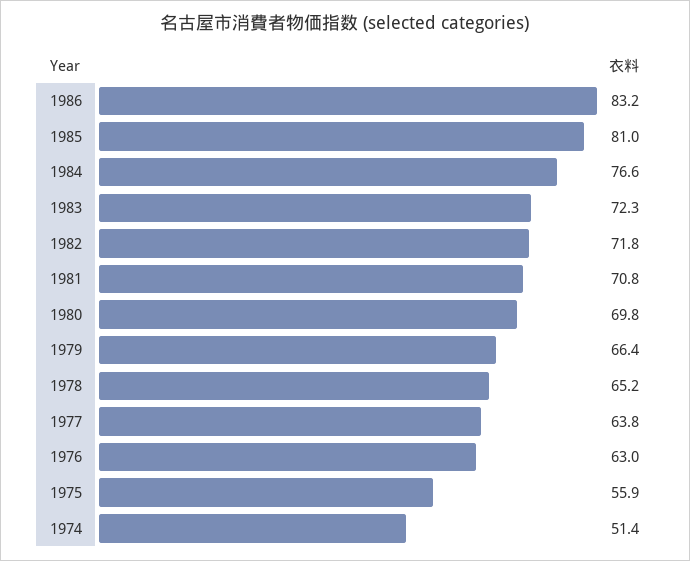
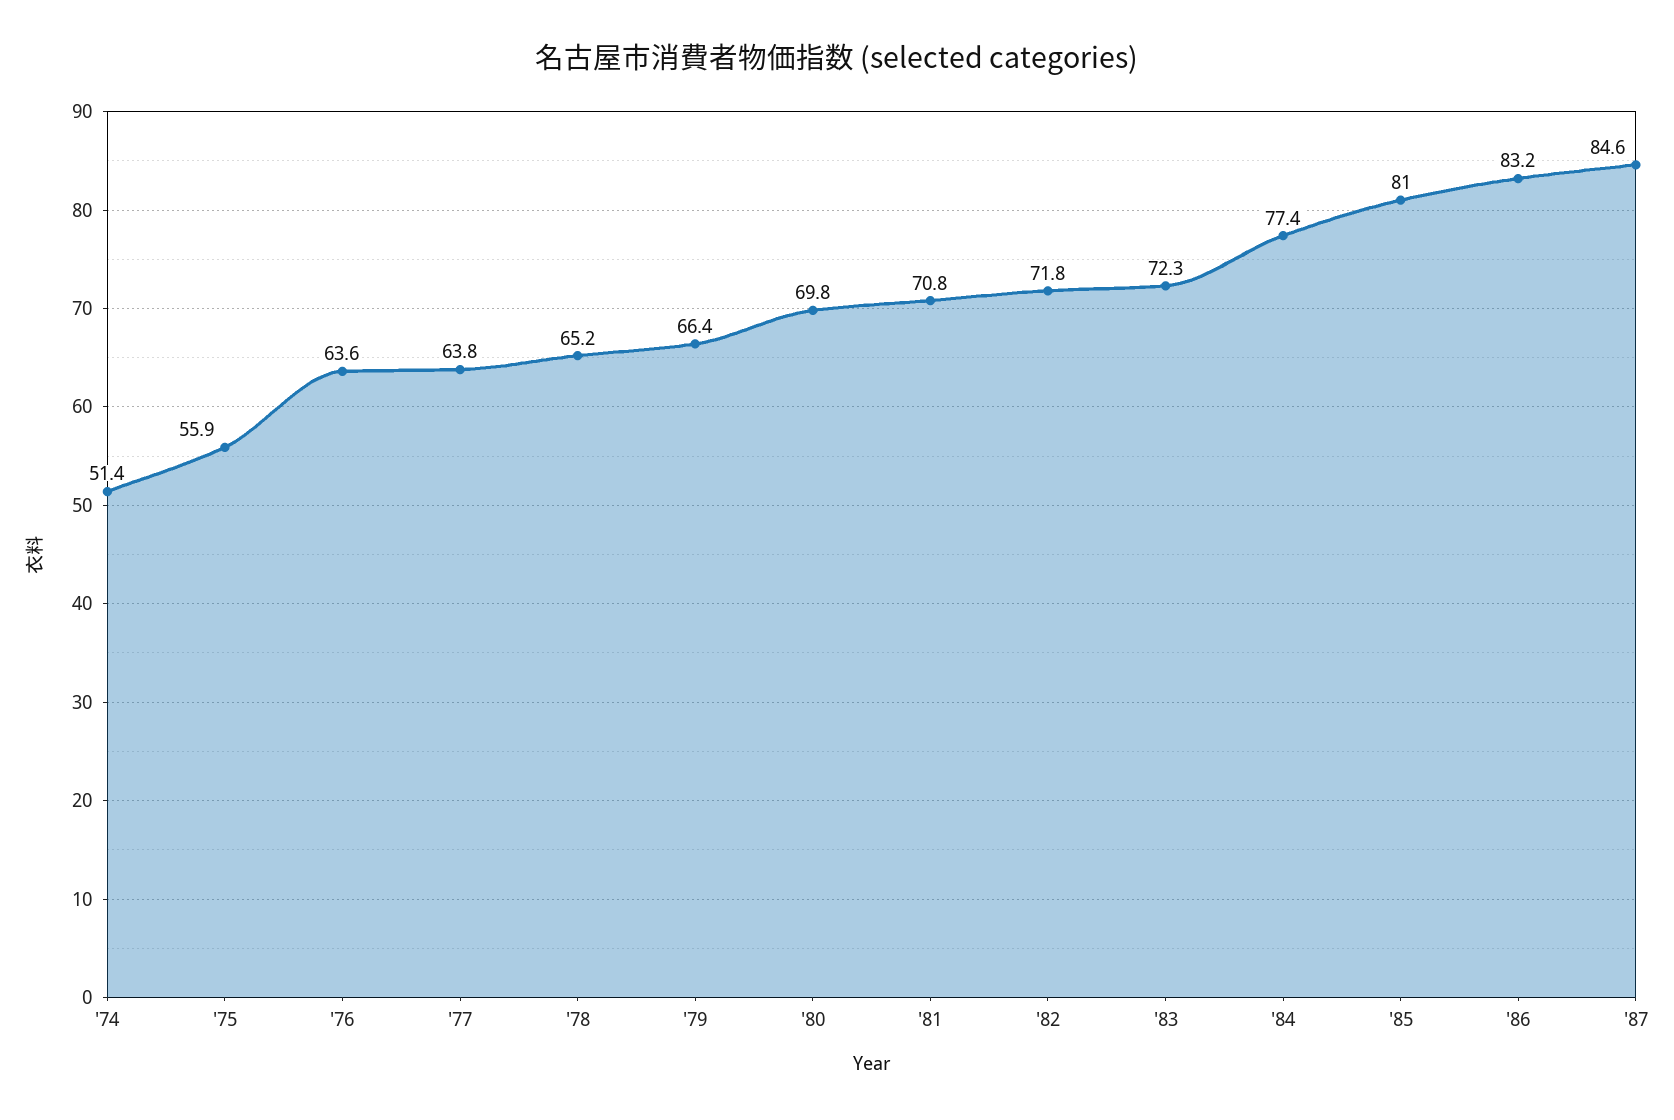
1984: 76.6 -> 77.4
1976: 63 -> 63.6
'87: none -> 84.6

